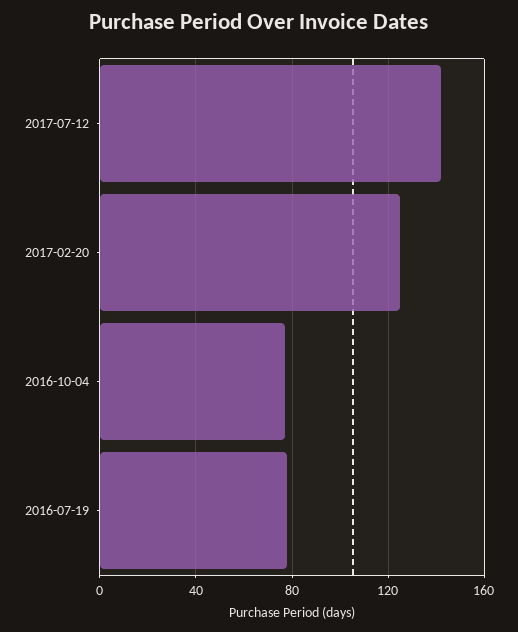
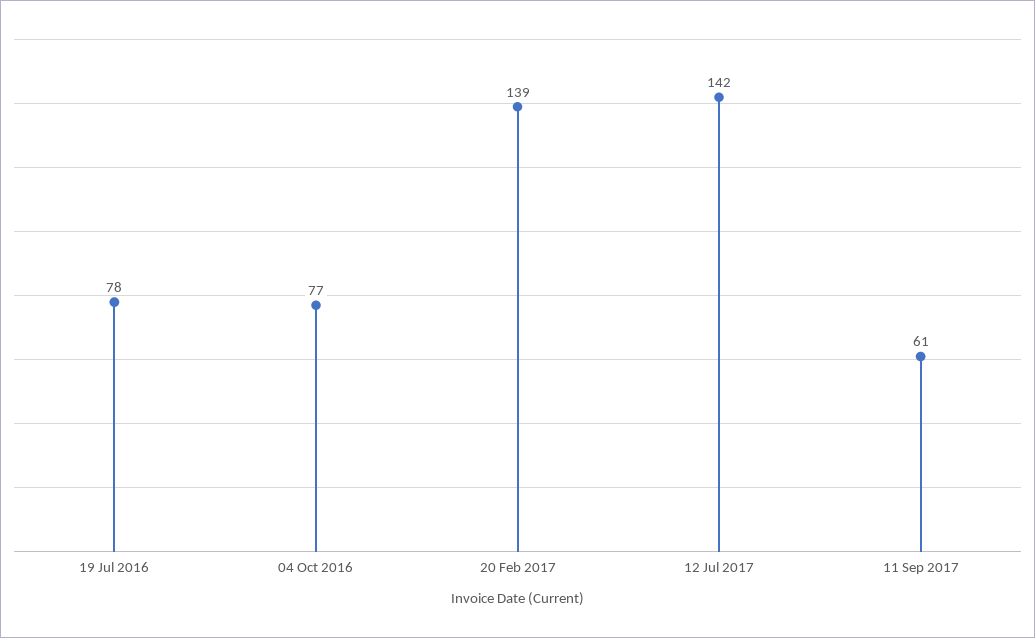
2017-02-20: 125 -> 139
11 Sep 2017: none -> 61

